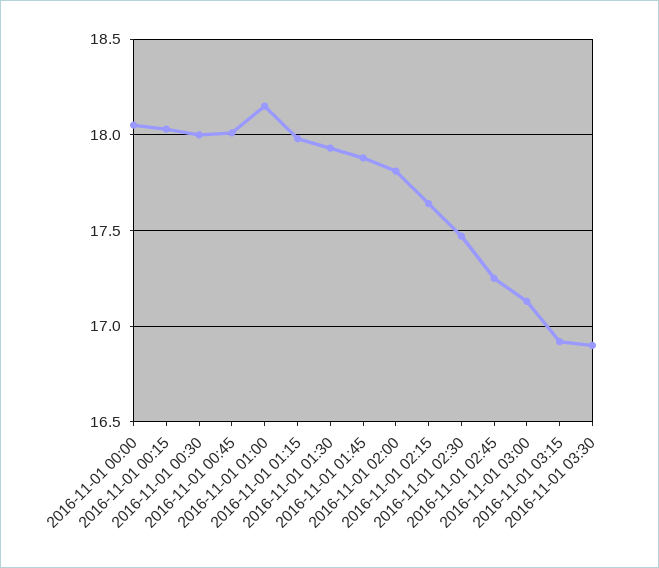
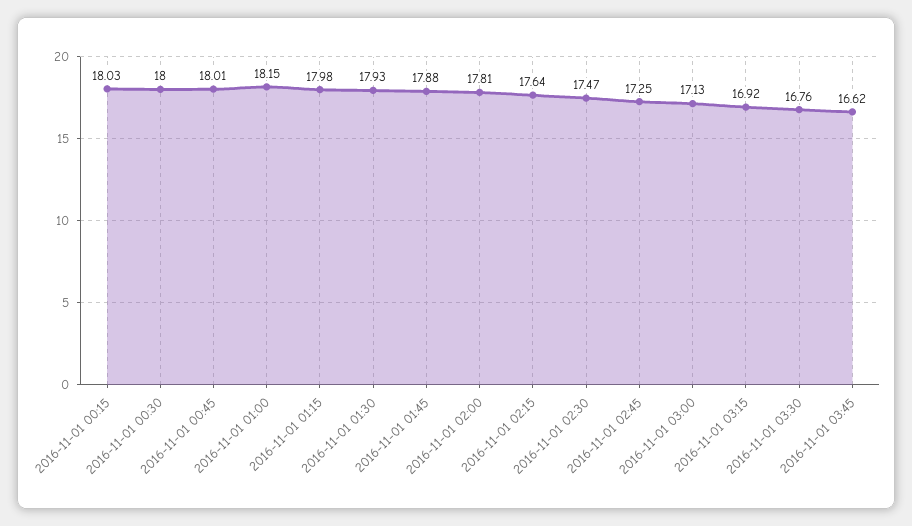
2016-11-01 00:00: 18.05 -> none
2016-11-01 03:30: 16.9 -> 16.76
2016-11-01 03:45: none -> 16.62

